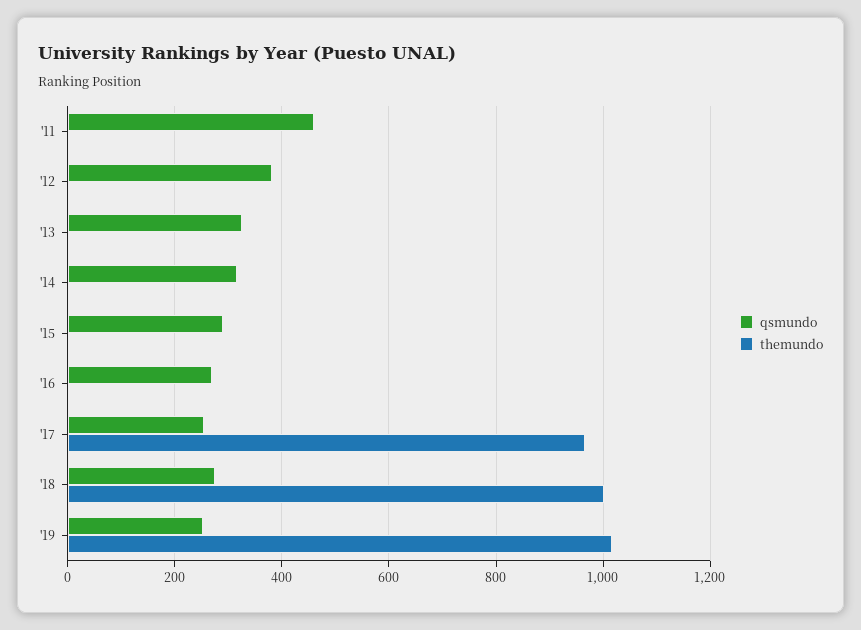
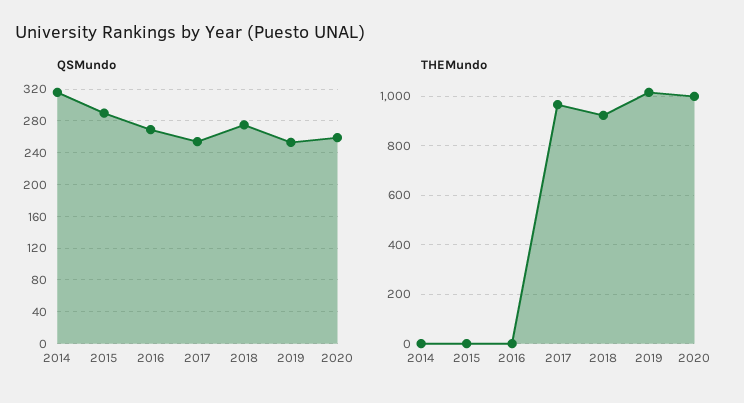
qsmundo, '11: 460 -> none
themundo, '11: 0 -> none
qsmundo, '12: 380 -> none
themundo, '12: 0 -> none
qsmundo, '13: 320 -> none
themundo, '13: 0 -> none
themundo, '18: 1000 -> 925
qsmundo, 2020: none -> 260
themundo, 2020: none -> 1000

